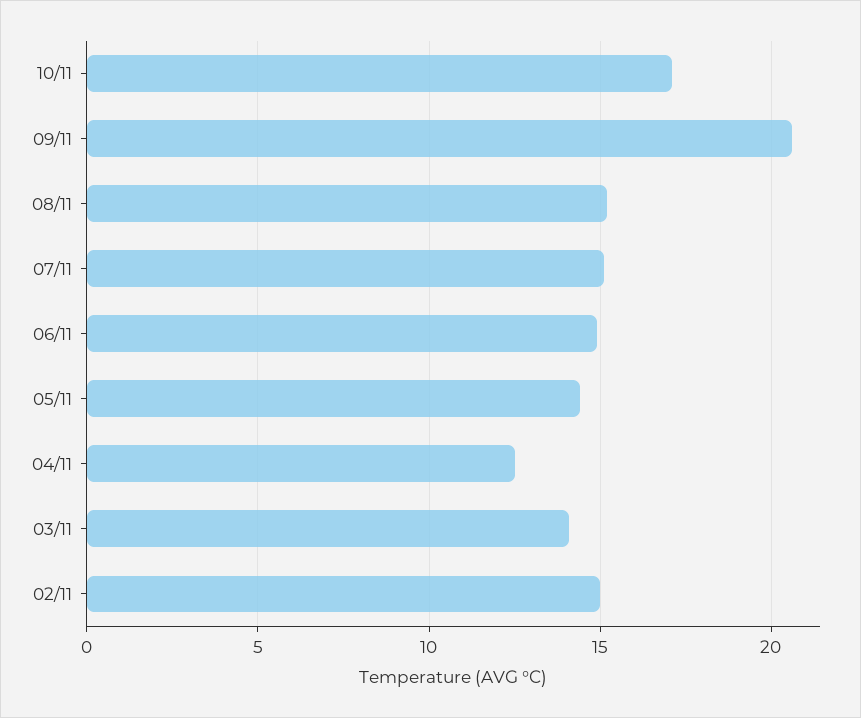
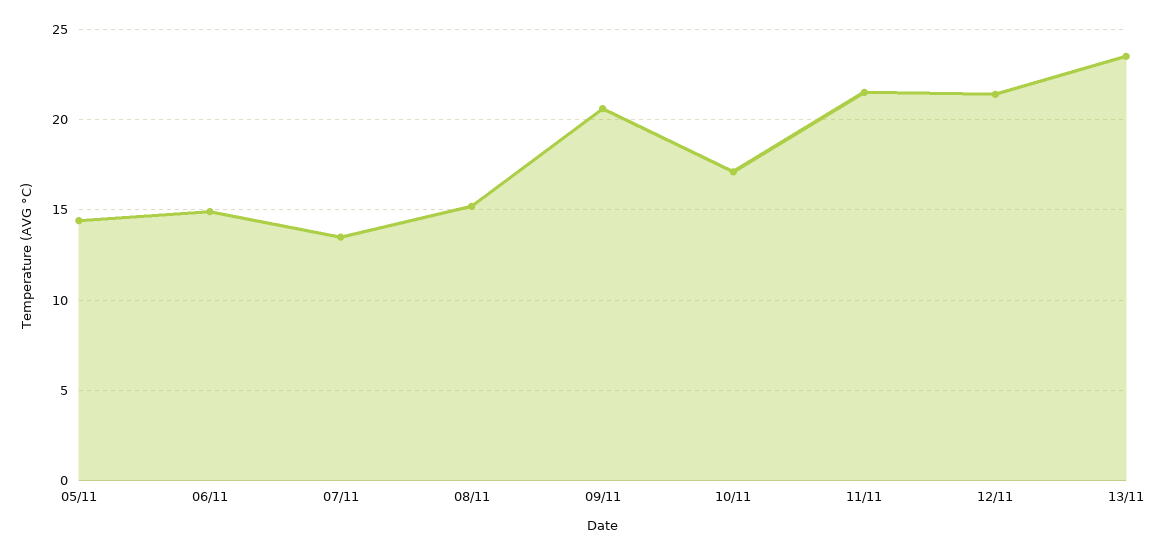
07/11: 15 -> 13.5
04/11: 12.5 -> none
03/11: 14 -> none
02/11: 15 -> none
11/11: none -> 21.5
12/11: none -> 21.5
13/11: none -> 23.5

